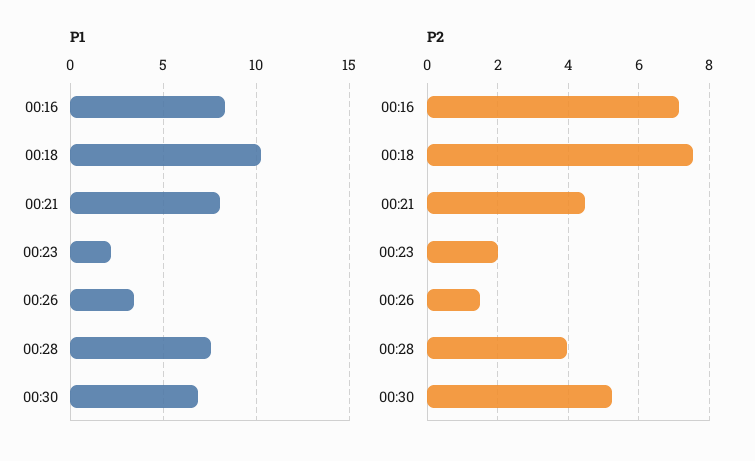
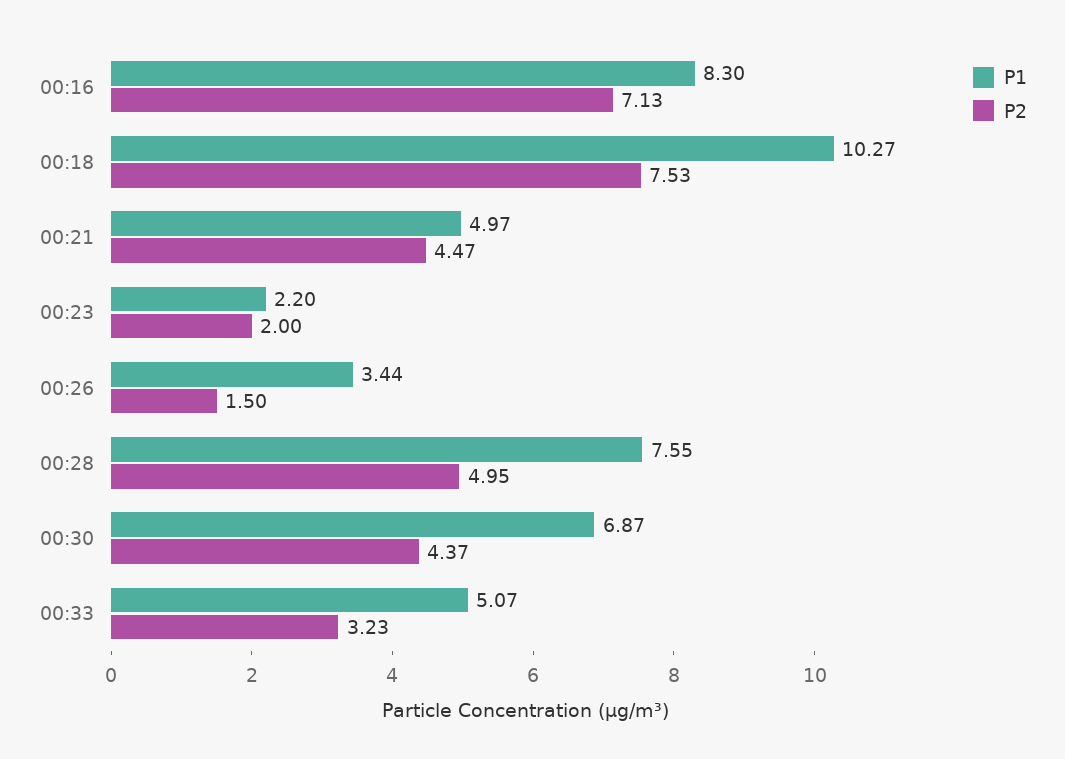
P1, 00:21: 8 -> 4.97
P2, 00:28: 4 -> 4.95
P2, 00:30: 5.2 -> 4.37
P1, 00:33: none -> 5.07
P2, 00:33: none -> 3.23

